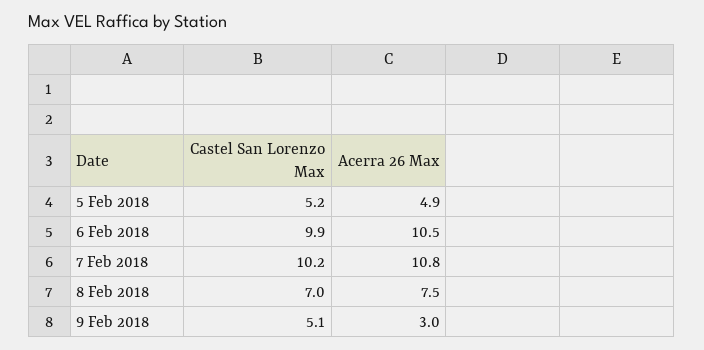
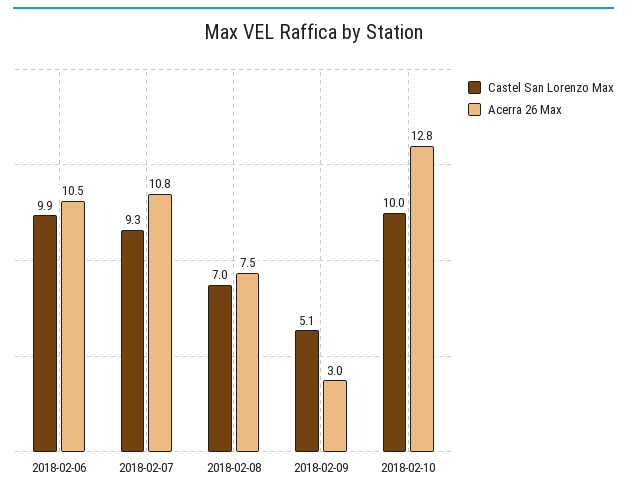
Castel San Lorenzo Max, 5 Feb 2018: 5.2 -> none
Acerra 26 Max, 5 Feb 2018: 4.9 -> none
Castel San Lorenzo Max, 7 Feb 2018: 10.2 -> 9.3
Castel San Lorenzo Max, 2018-02-10: none -> 10
Acerra 26 Max, 2018-02-10: none -> 12.8

